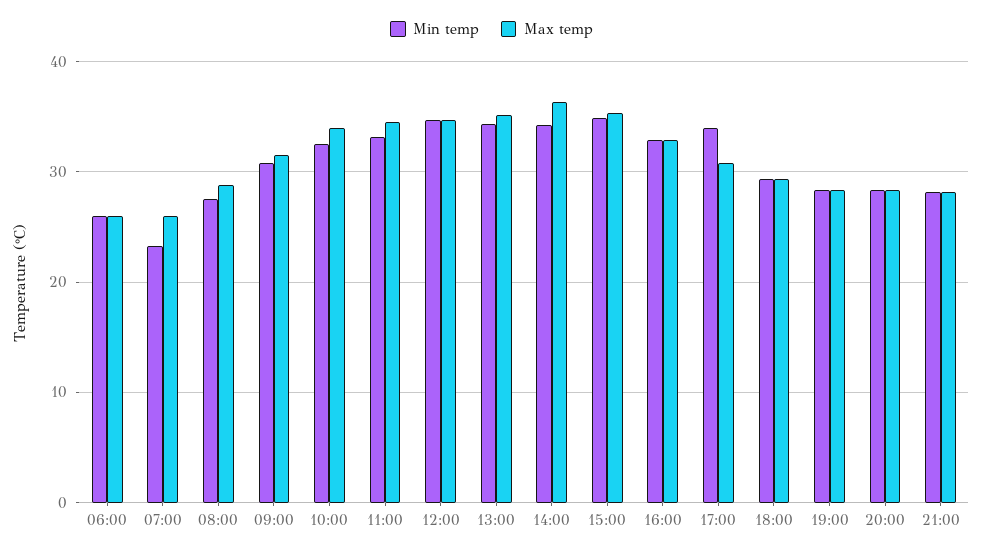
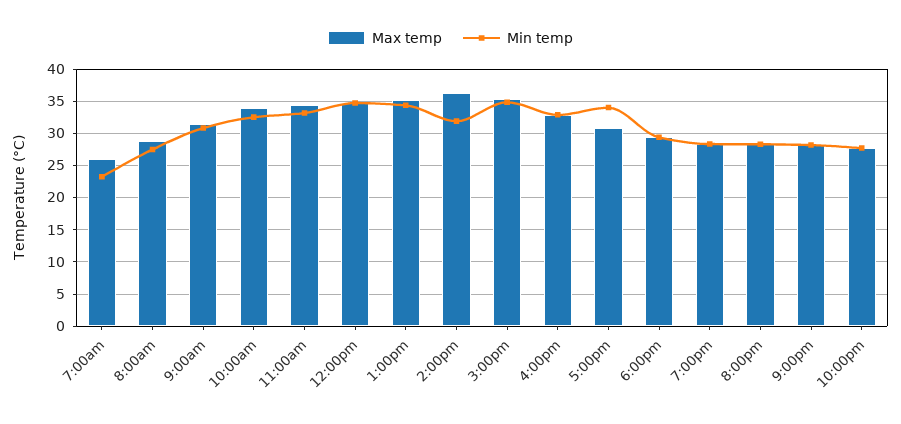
Min temp, 06:00: 26 -> none
Max temp, 06:00: 26 -> none
Min temp, 14:00: 34 -> 32
Max temp, 10:00pm: none -> 28
Min temp, 10:00pm: none -> 28

